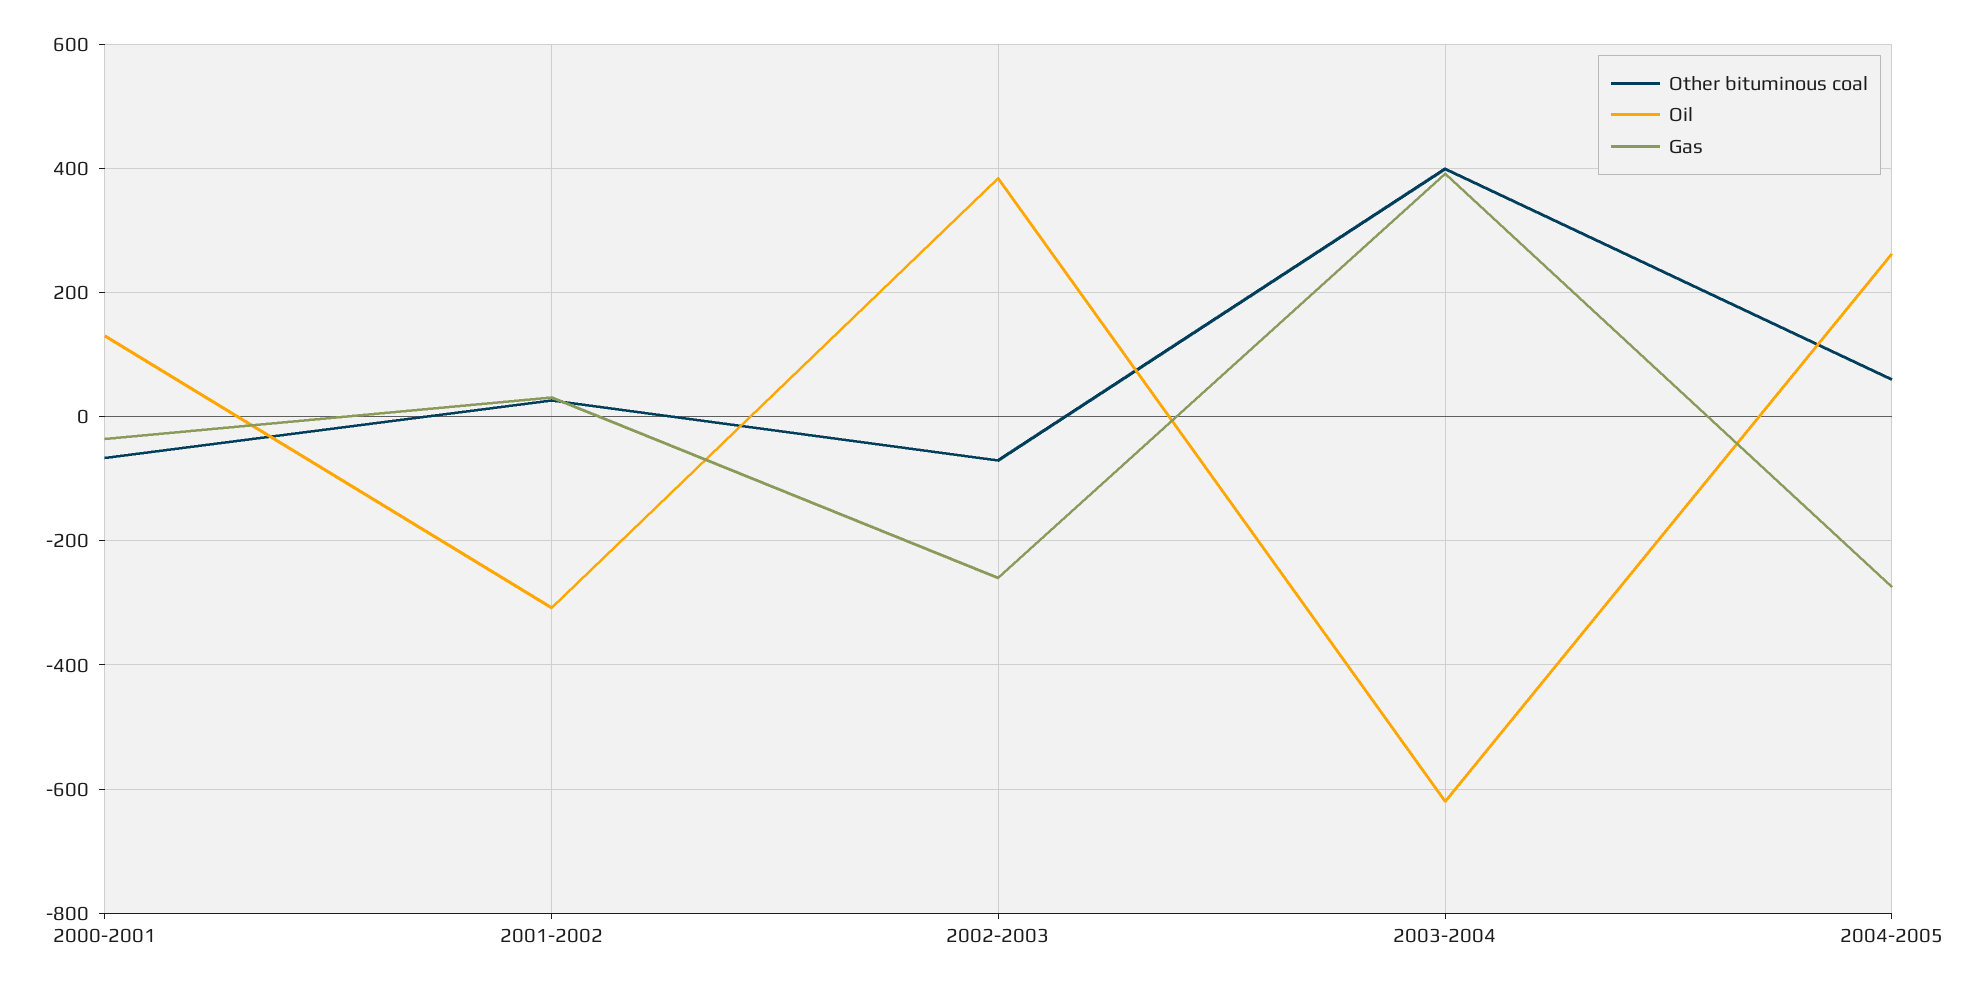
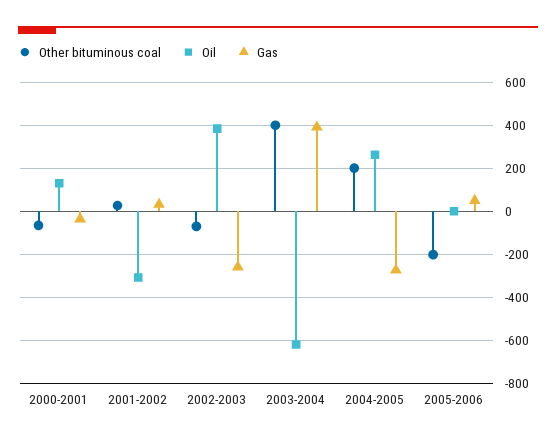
Other bituminous coal, 2004-2005: 60 -> 200
Other bituminous coal, 2005-2006: none -> -200
Oil, 2005-2006: none -> 0
Gas, 2005-2006: none -> 50

